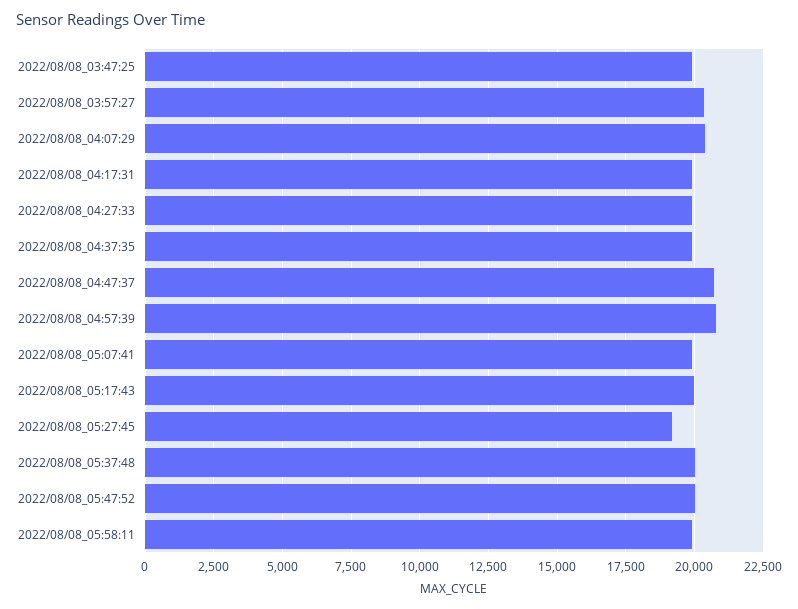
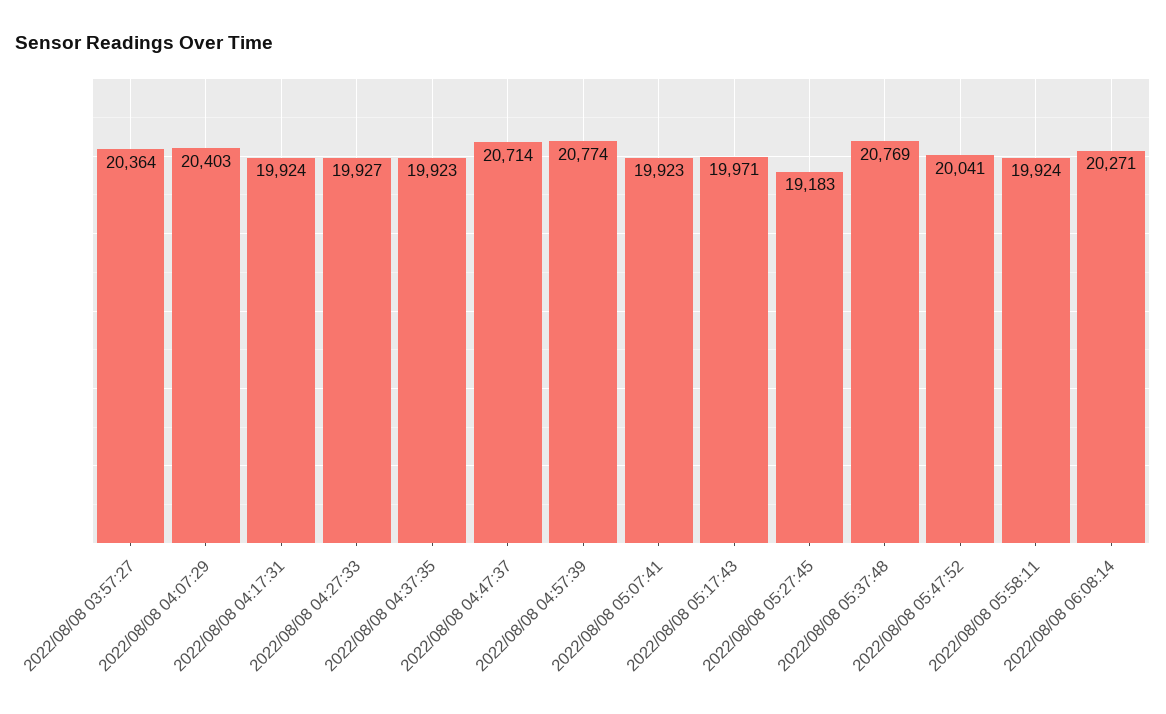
2022/08/08_03:47:25: 20000 -> none
2022/08/08_05:37:48: 20000 -> 20769
2022/08/08 06:08:14: none -> 20271

